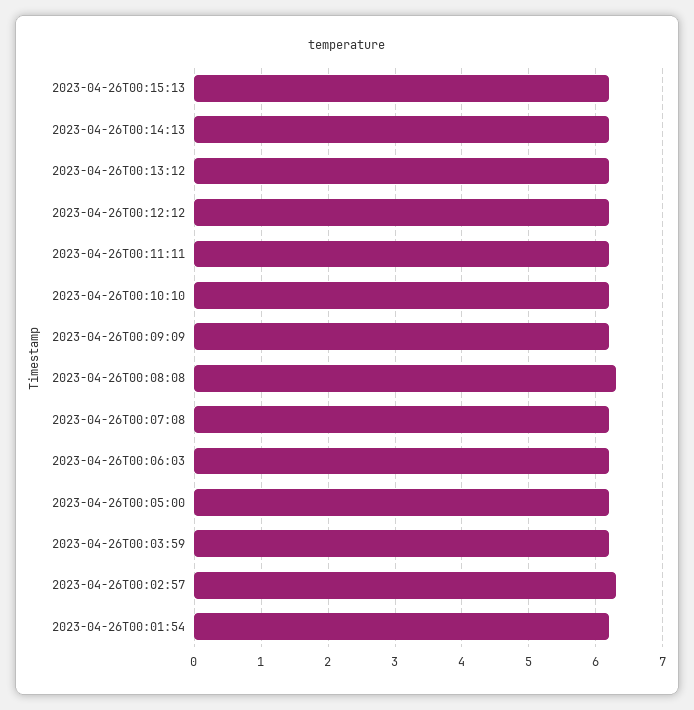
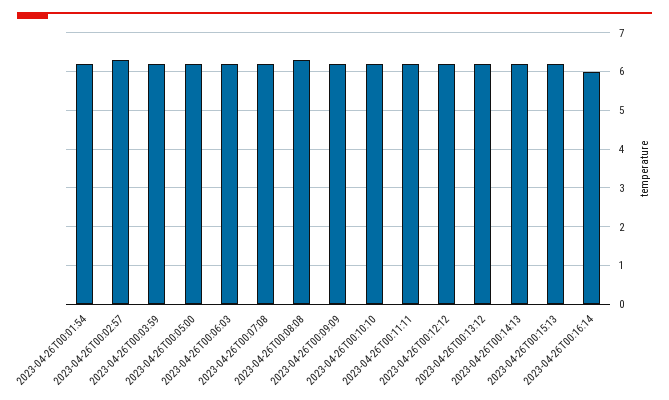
2023-04-26T00:16:14: none -> 6

